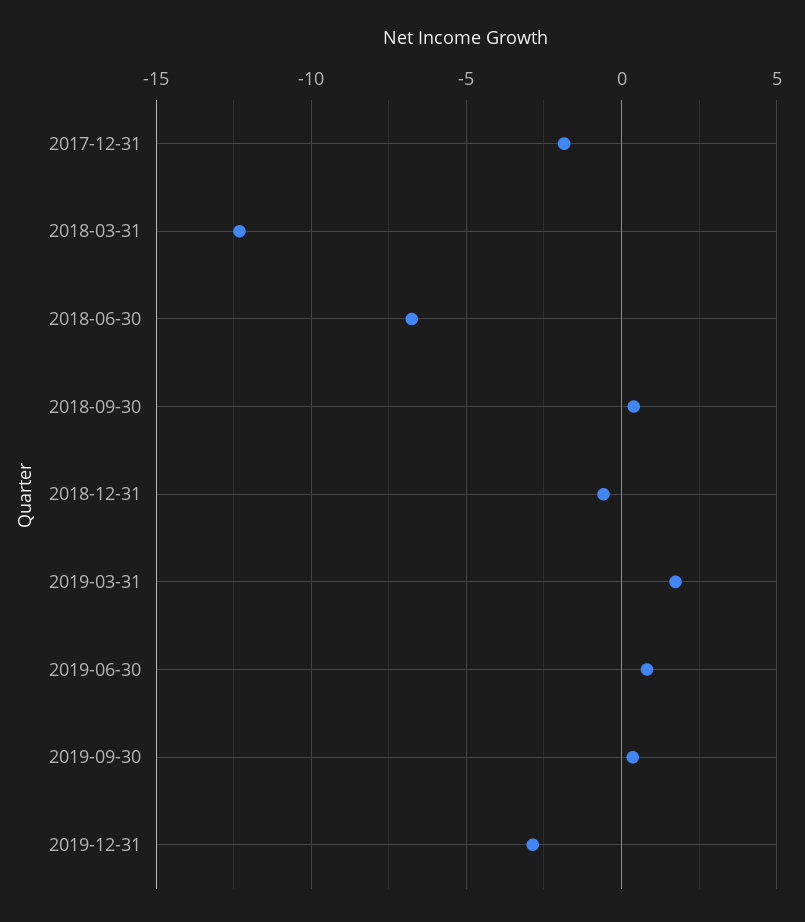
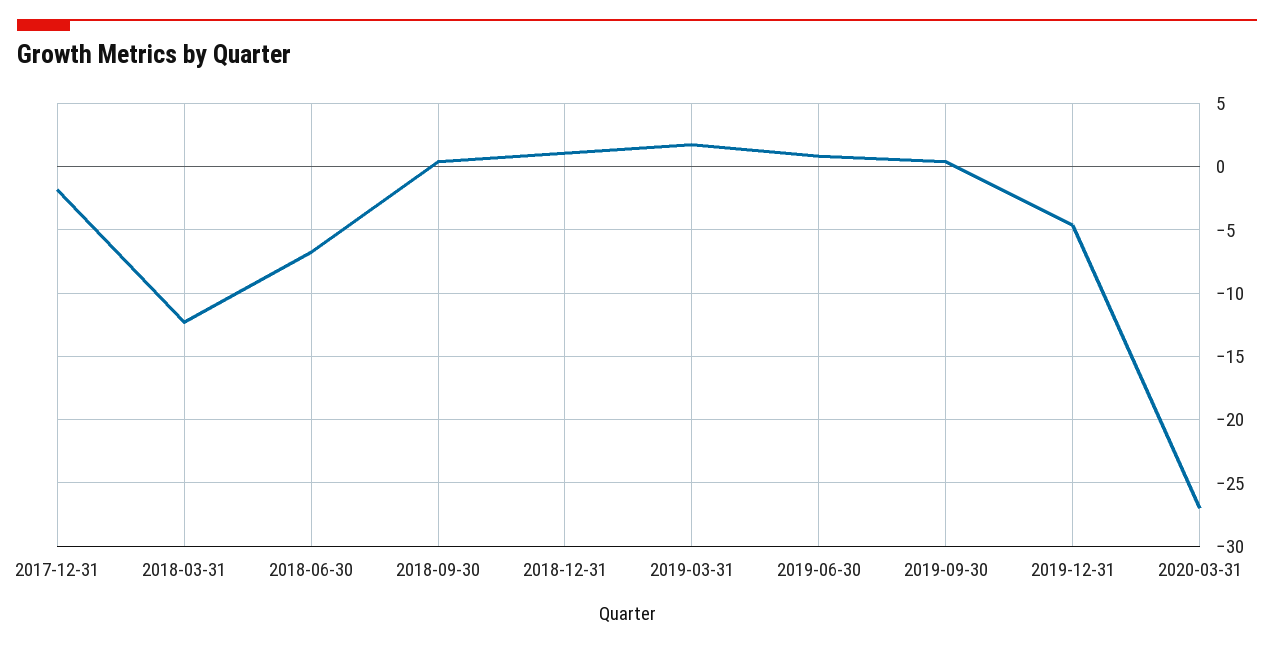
2018-12-31: -0.5 -> 1
2019-12-31: -3 -> -4.5
2020-03-31: none -> -27

